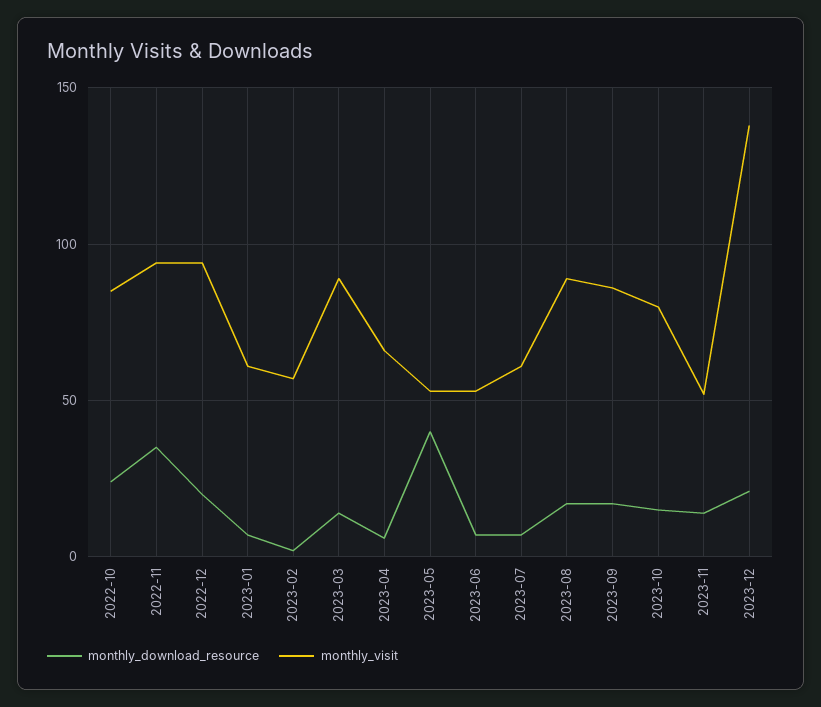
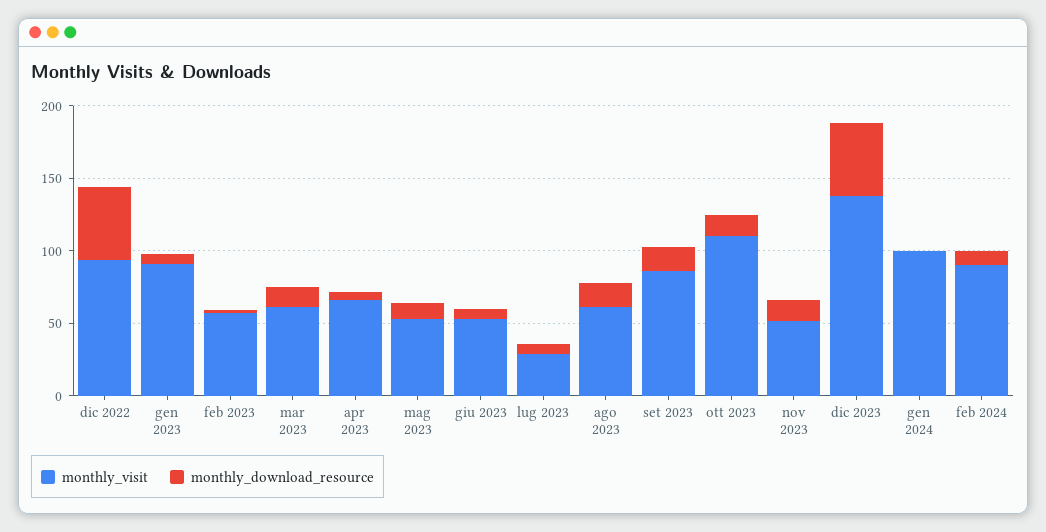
monthly_download_resource, 2022-10: 25 -> none
monthly_visit, 2022-10: 85 -> none
monthly_download_resource, 2022-11: 35 -> none
monthly_visit, 2022-11: 95 -> none
monthly_download_resource, 2022-12: 20 -> 50
monthly_visit, 2023-01: 60 -> 90
monthly_visit, 2023-03: 90 -> 60
monthly_download_resource, 2023-05: 40 -> 10
monthly_visit, 2023-07: 60 -> 30
monthly_visit, 2023-08: 90 -> 60
monthly_visit, 2023-10: 80 -> 110
monthly_download_resource, 2023-12: 20 -> 50
monthly_visit, gen 2024: none -> 100
monthly_download_resource, gen 2024: none -> 0
monthly_visit, feb 2024: none -> 90
monthly_download_resource, feb 2024: none -> 10

